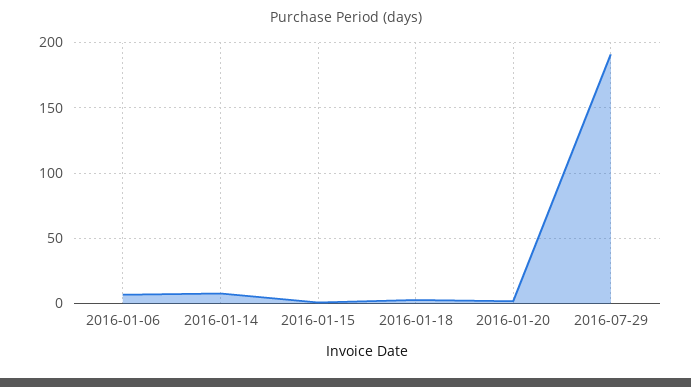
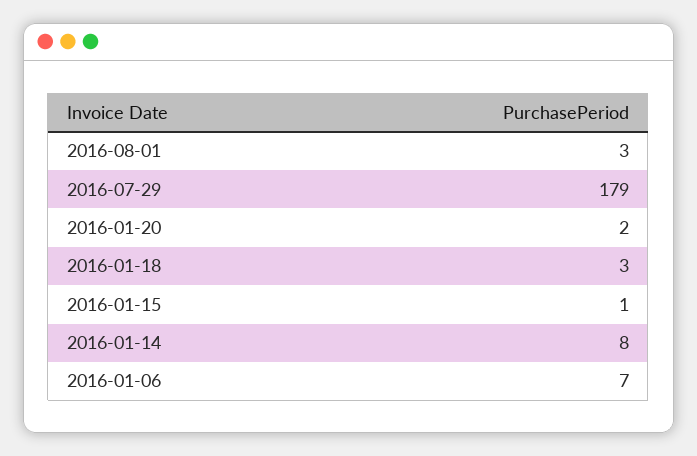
2016-07-29: 190 -> 179
2016-08-01: none -> 3

